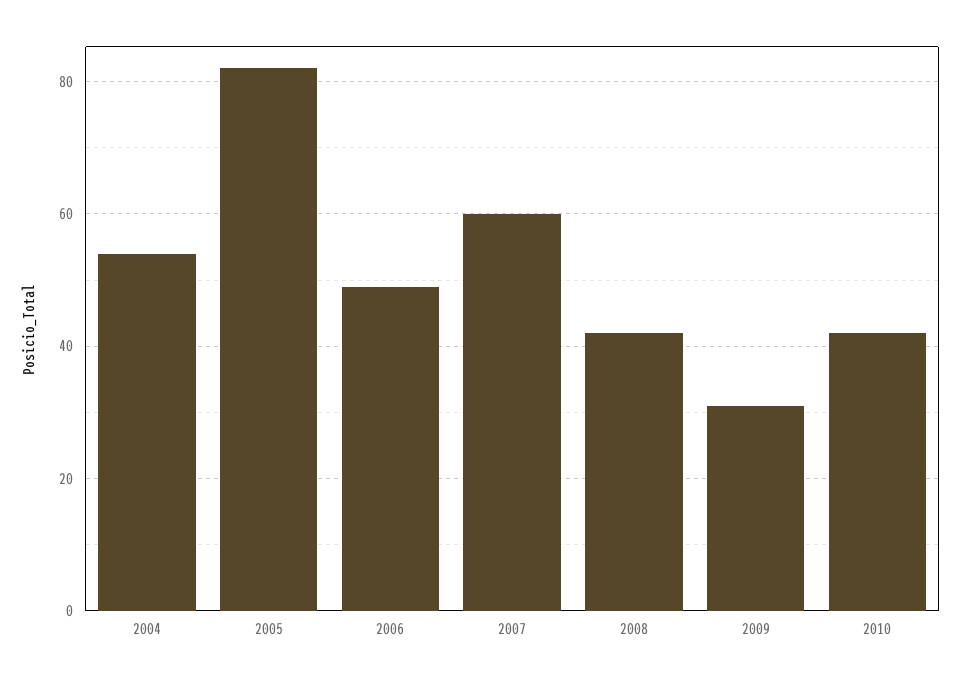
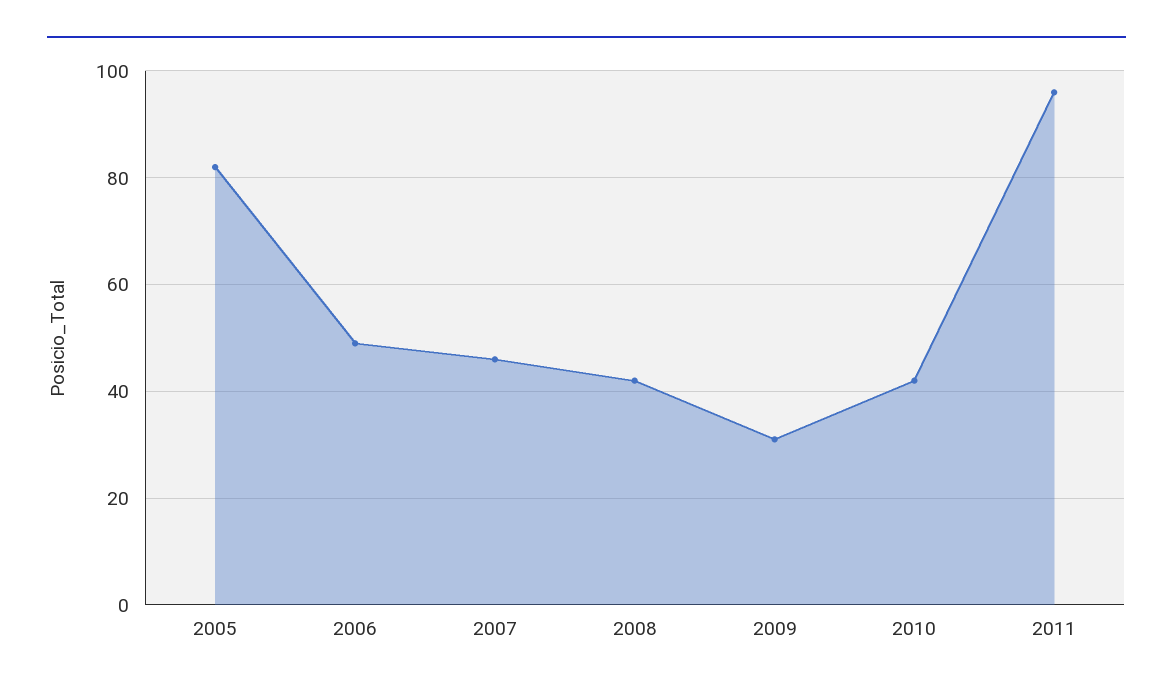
2004: 55 -> none
2007: 60 -> 45
2011: none -> 95

